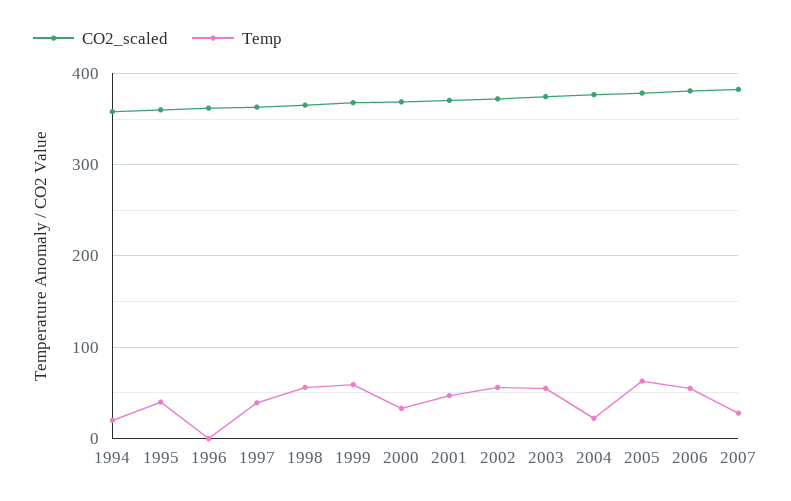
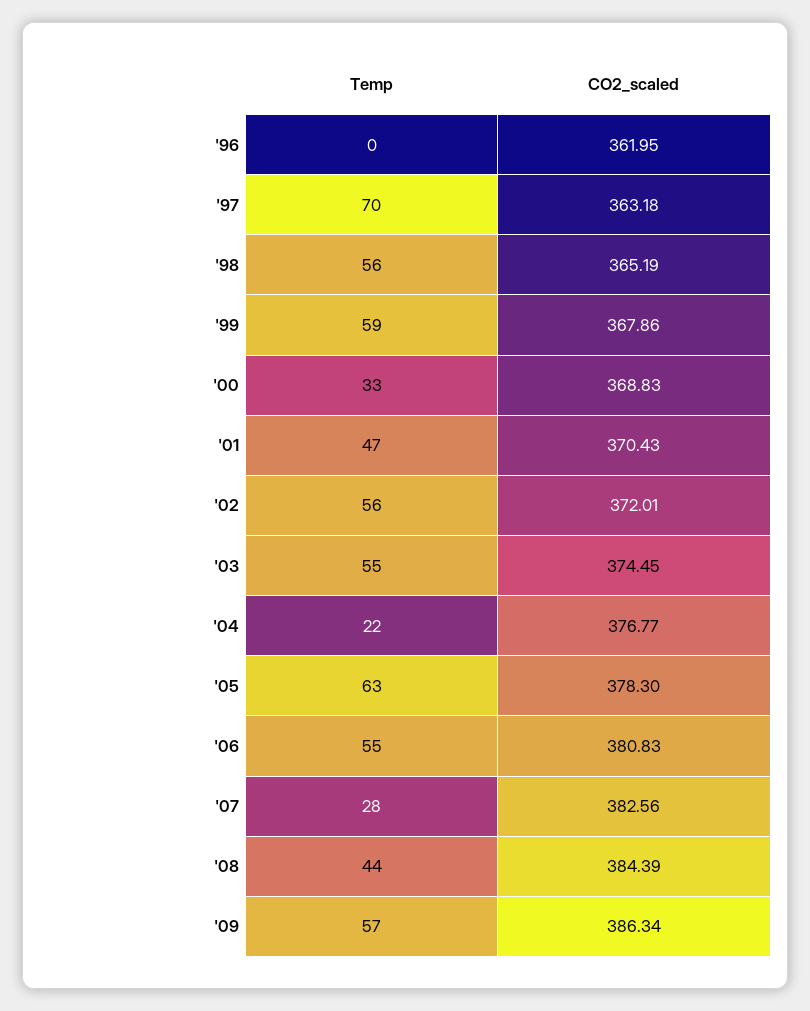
CO2_scaled, 1994: 360 -> none
Temp, 1994: 20 -> none
CO2_scaled, 1995: 360 -> none
Temp, 1995: 40 -> none
Temp, 1997: 40 -> 70
Temp, '08: none -> 44
CO2_scaled, '08: none -> 384.39
Temp, '09: none -> 57
CO2_scaled, '09: none -> 386.34

